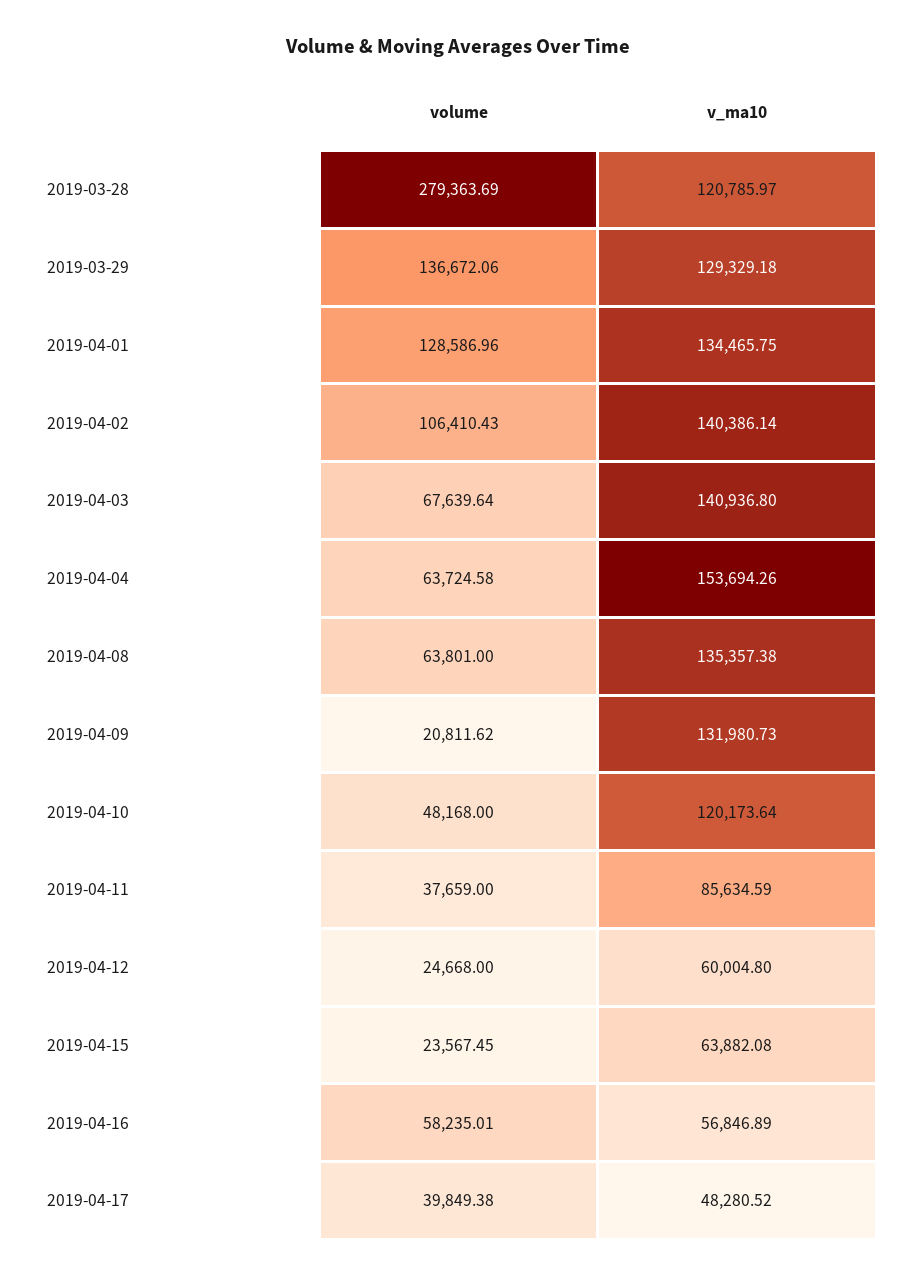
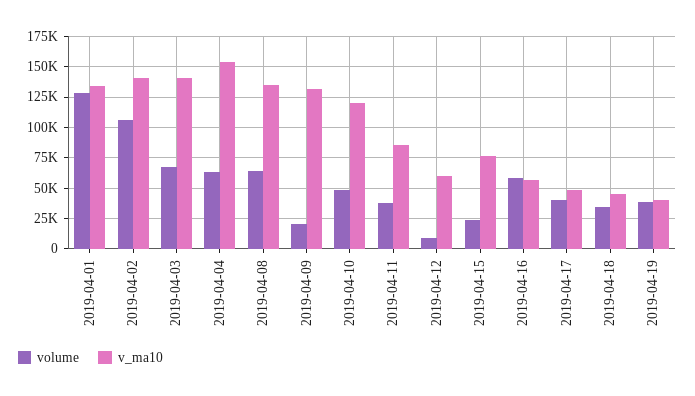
volume, 2019-03-28: 279363.69 -> none
v_ma10, 2019-03-28: 120785.97 -> none
volume, 2019-03-29: 136672.06 -> none
v_ma10, 2019-03-29: 129329.18 -> none
volume, 2019-04-12: 24668 -> 10000
v_ma10, 2019-04-15: 63882.08 -> 75000
volume, 2019-04-18: none -> 35000
v_ma10, 2019-04-18: none -> 45000
volume, 2019-04-19: none -> 40000
v_ma10, 2019-04-19: none -> 40000

